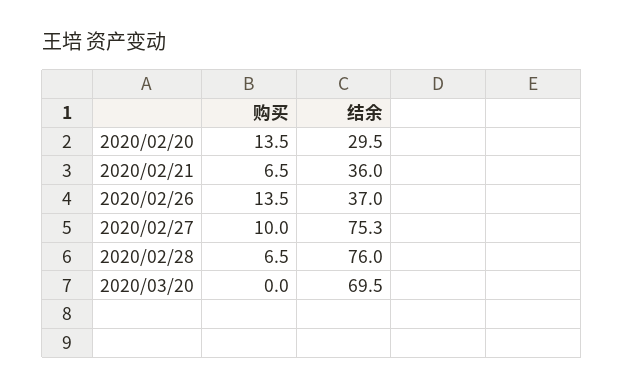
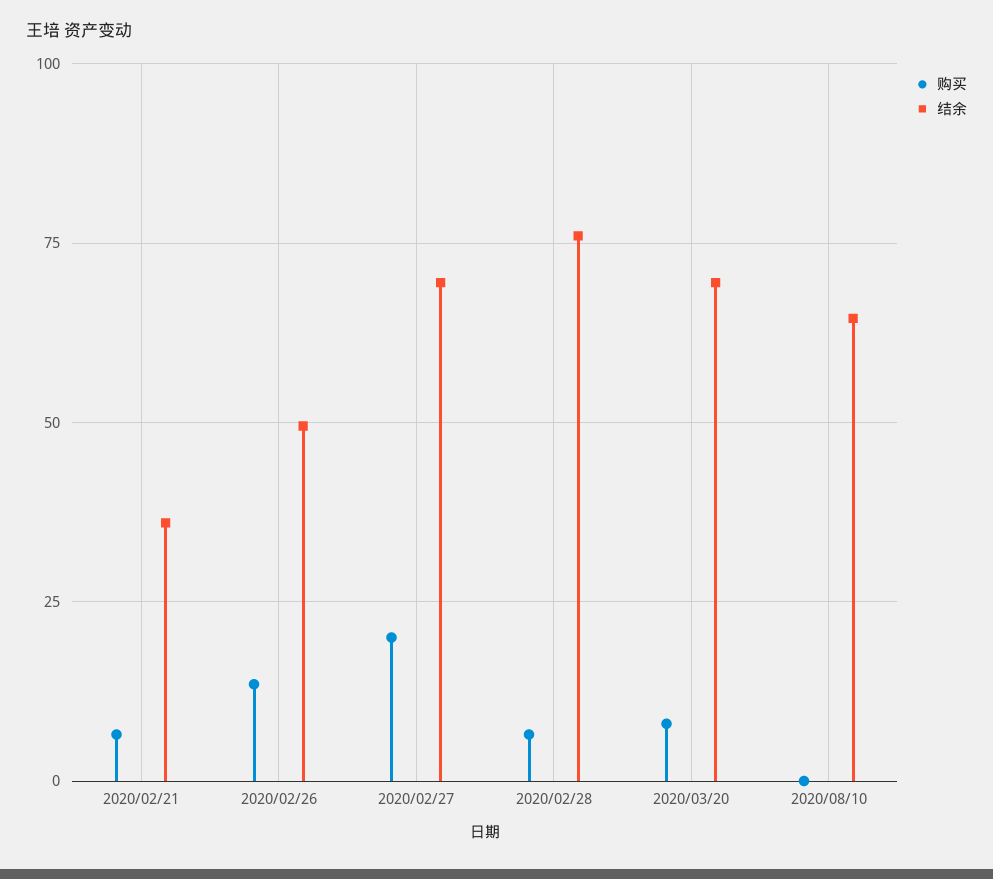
购买, 2020/02/20: 13.5 -> none
结余, 2020/02/20: 29.5 -> none
结余, 2020/02/26: 37 -> 50
购买, 2020/02/27: 10 -> 20
结余, 2020/02/27: 75.3 -> 70
购买, 2020/03/20: 0 -> 7.5
购买, 2020/08/10: none -> 0
结余, 2020/08/10: none -> 65

